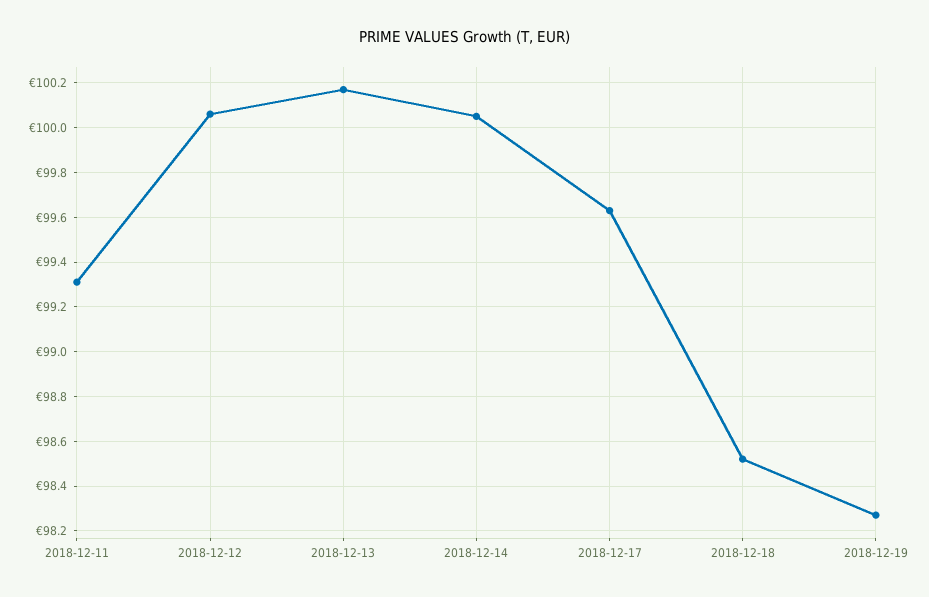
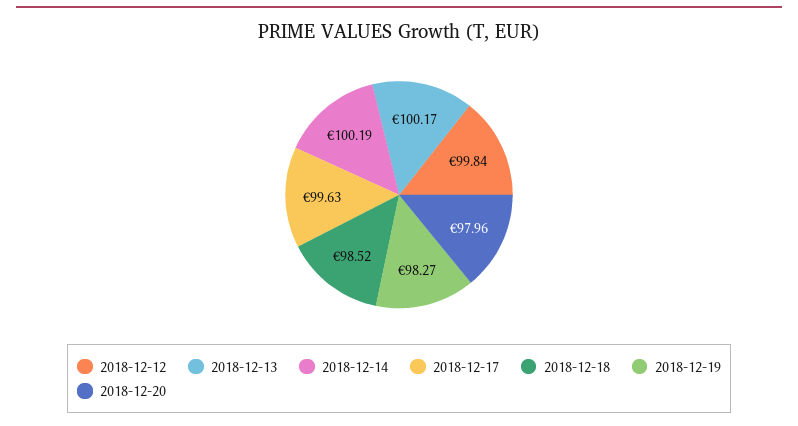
2018-12-11: 99.3 -> none
2018-12-12: 100.05 -> 99.84
2018-12-14: 100.05 -> 100.19
2018-12-20: none -> 97.96

